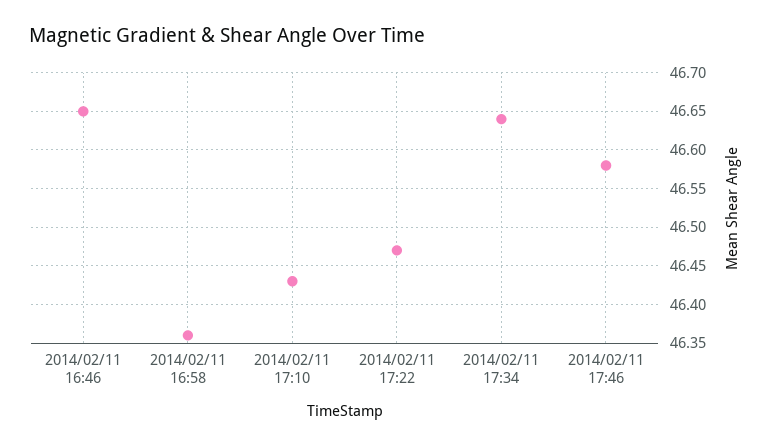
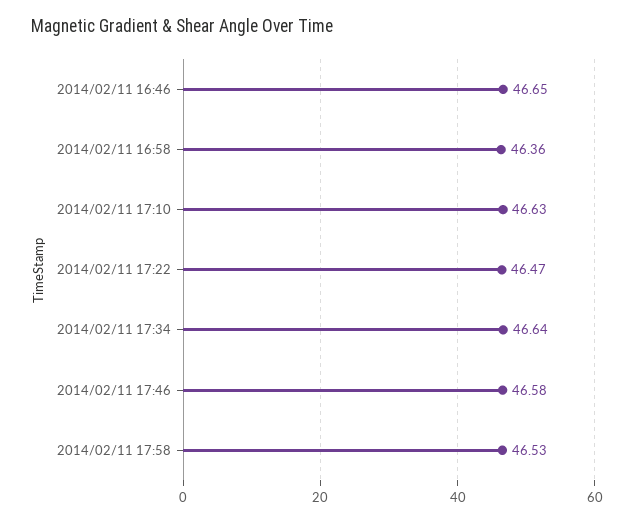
2014/02/11 17:10: 46.43 -> 46.63
2014/02/11 17:58: none -> 46.53

